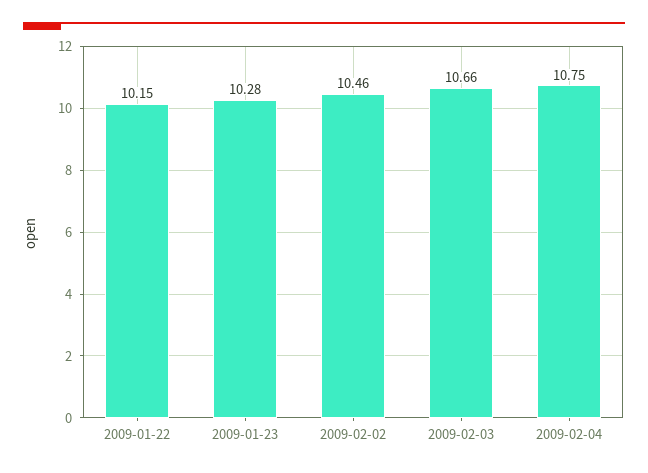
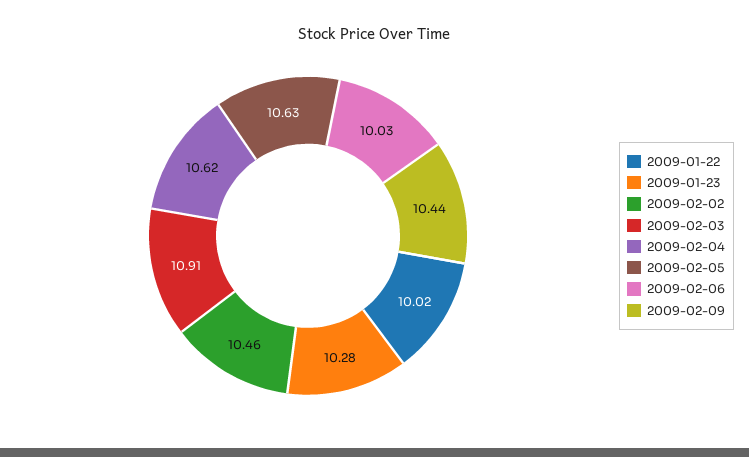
2009-01-22: 10.15 -> 10.02
2009-02-03: 10.66 -> 10.91
2009-02-04: 10.75 -> 10.62
2009-02-05: none -> 10.63
2009-02-06: none -> 10.03
2009-02-09: none -> 10.44

